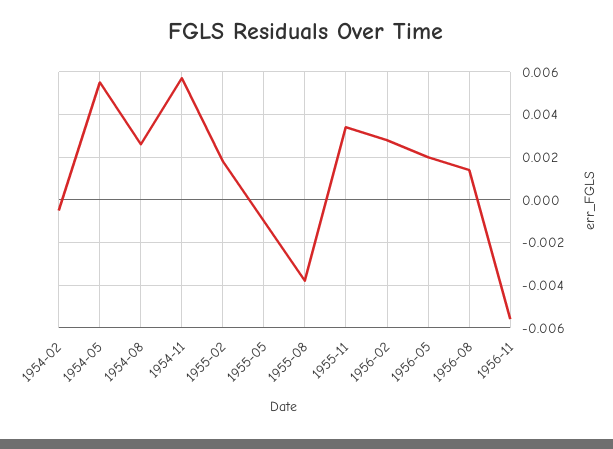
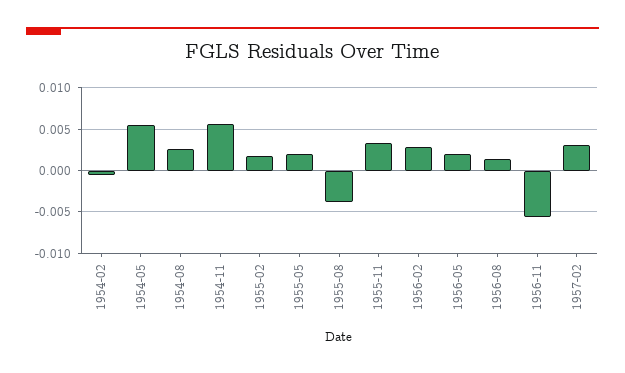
1955-05: -0.001 -> 0.002
1957-02: none -> 0.003

